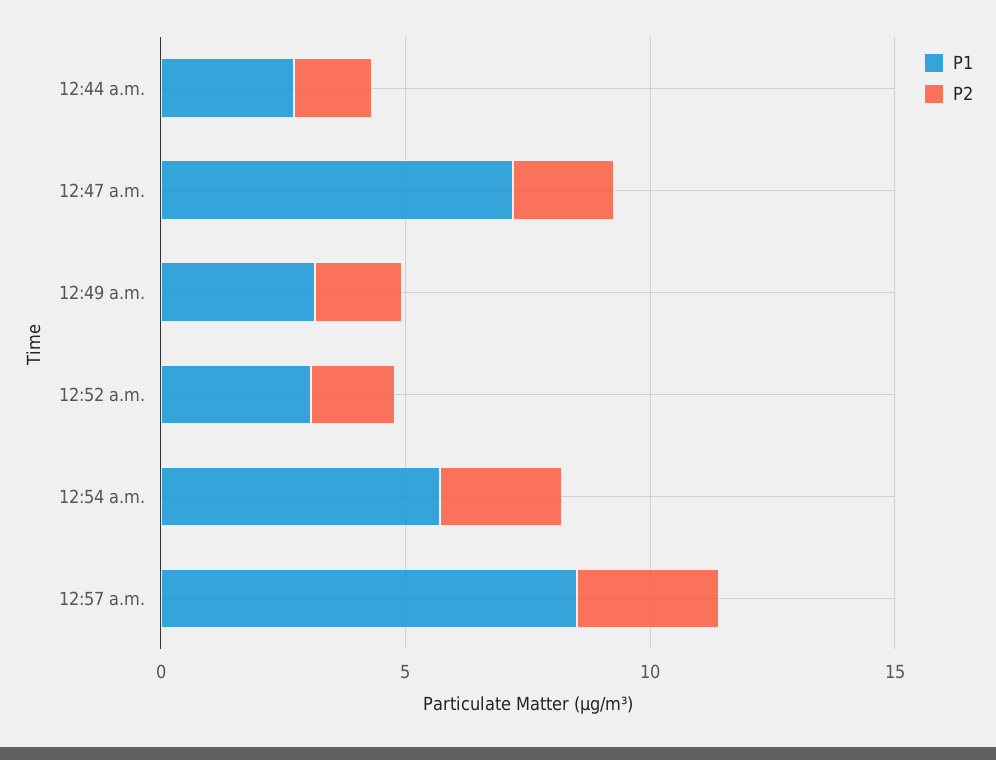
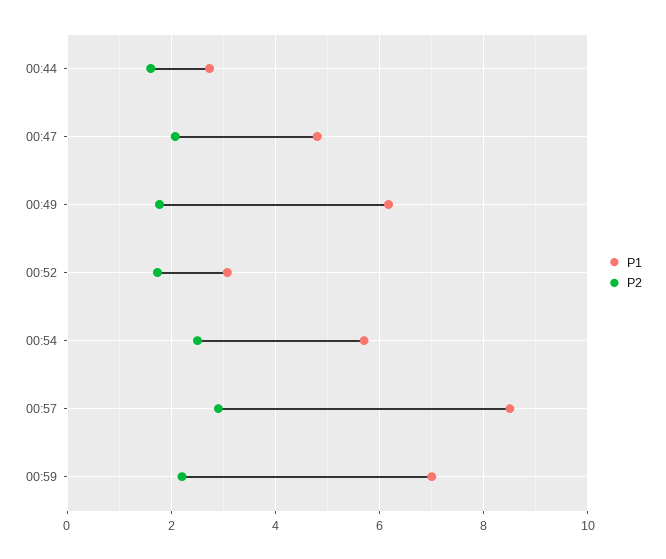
P1, 12:47 a.m.: 7 -> 4.8
P1, 12:49 a.m.: 3 -> 6.2
P1, 00:59: none -> 7
P2, 00:59: none -> 2.2

